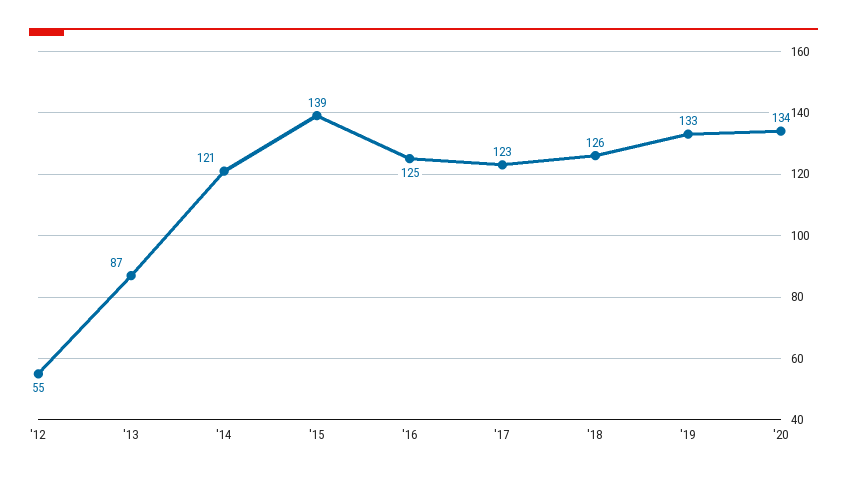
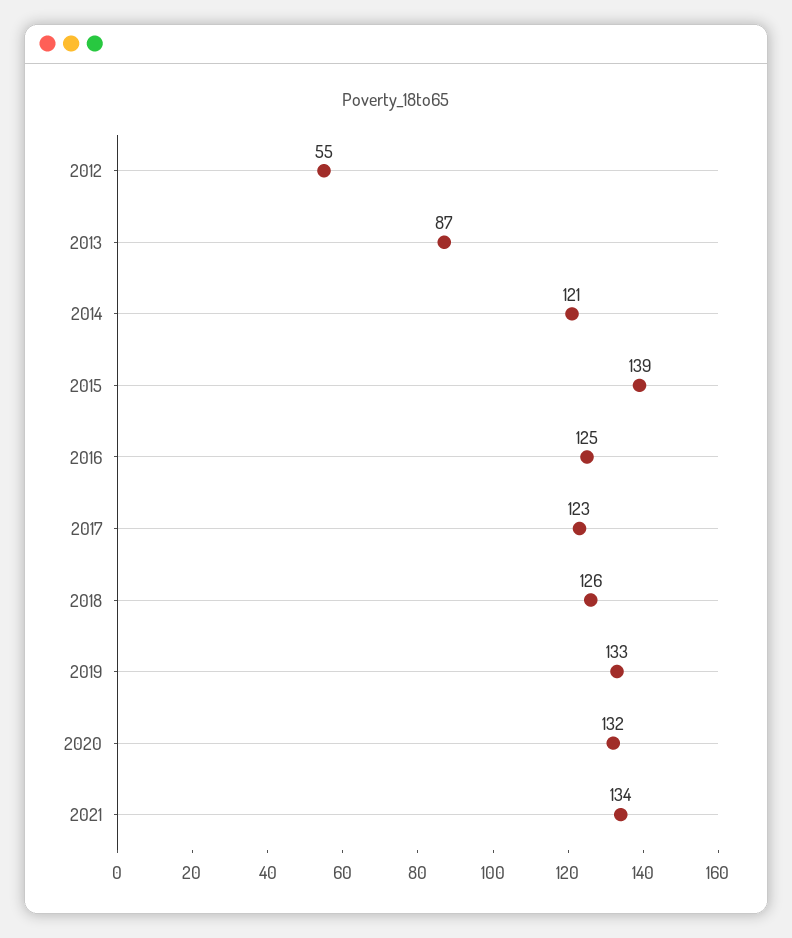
'20: 134 -> 132
2021: none -> 134

